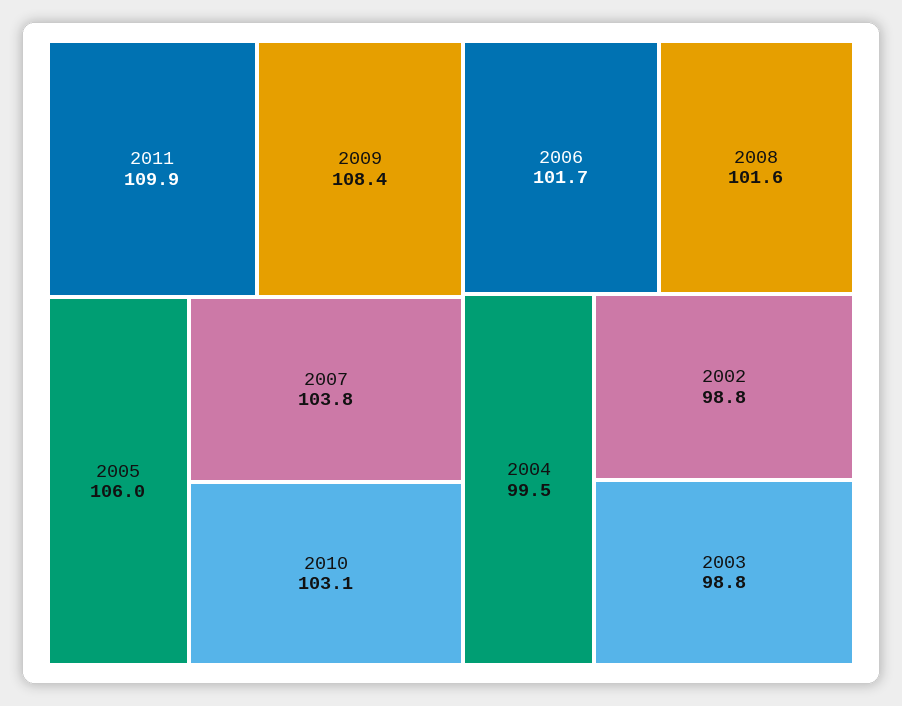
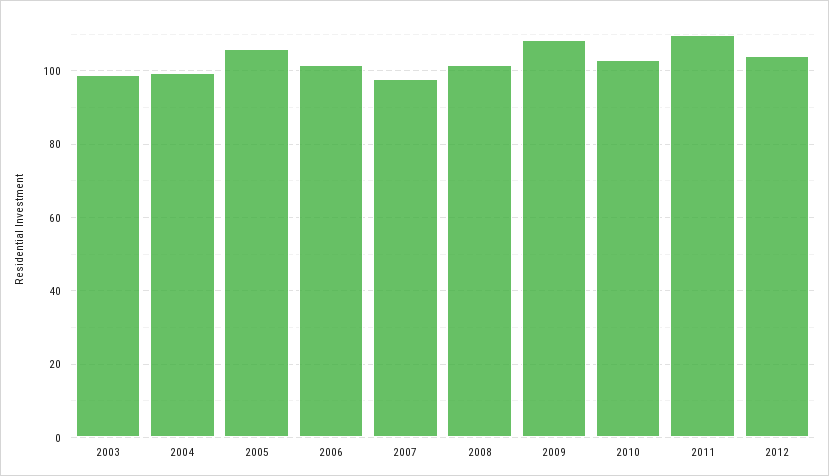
2007: 103.8 -> 98
2002: 98.8 -> none
2012: none -> 104

